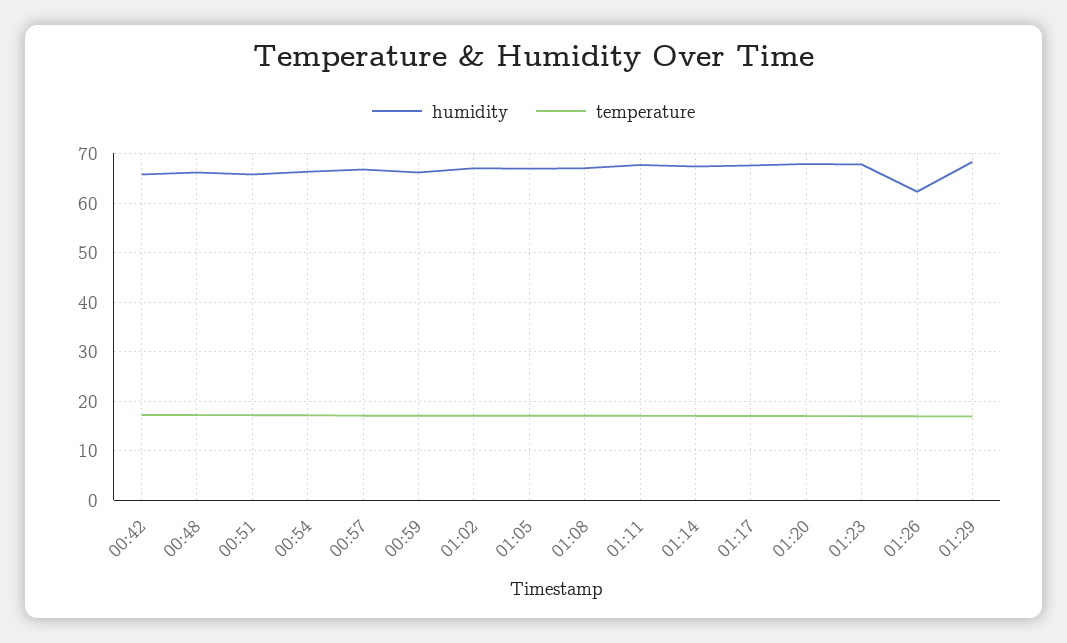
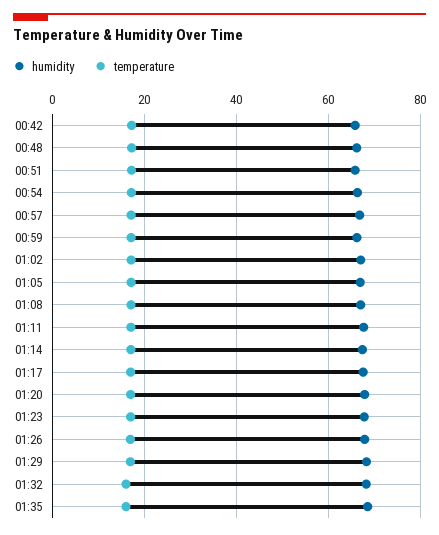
humidity, 01:26: 62 -> 68
humidity, 01:32: none -> 68
temperature, 01:32: none -> 16
humidity, 01:35: none -> 68
temperature, 01:35: none -> 16

